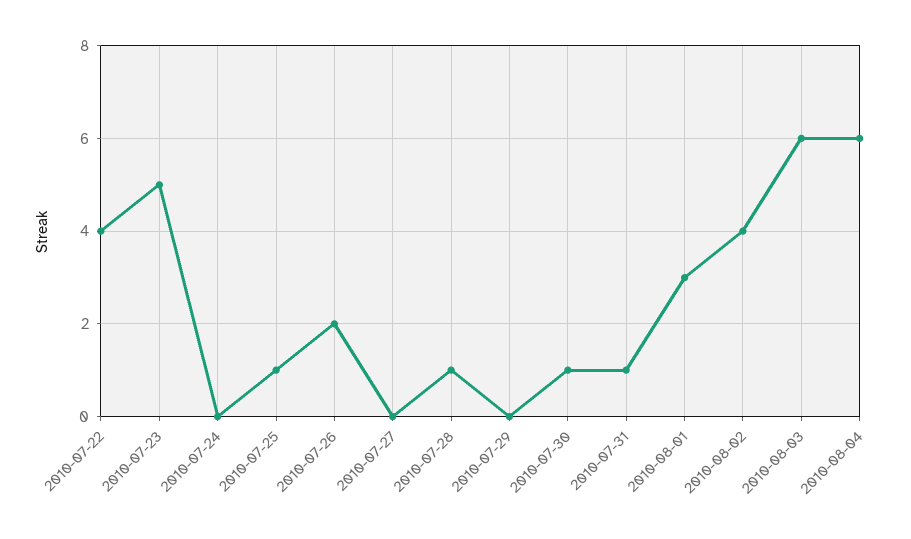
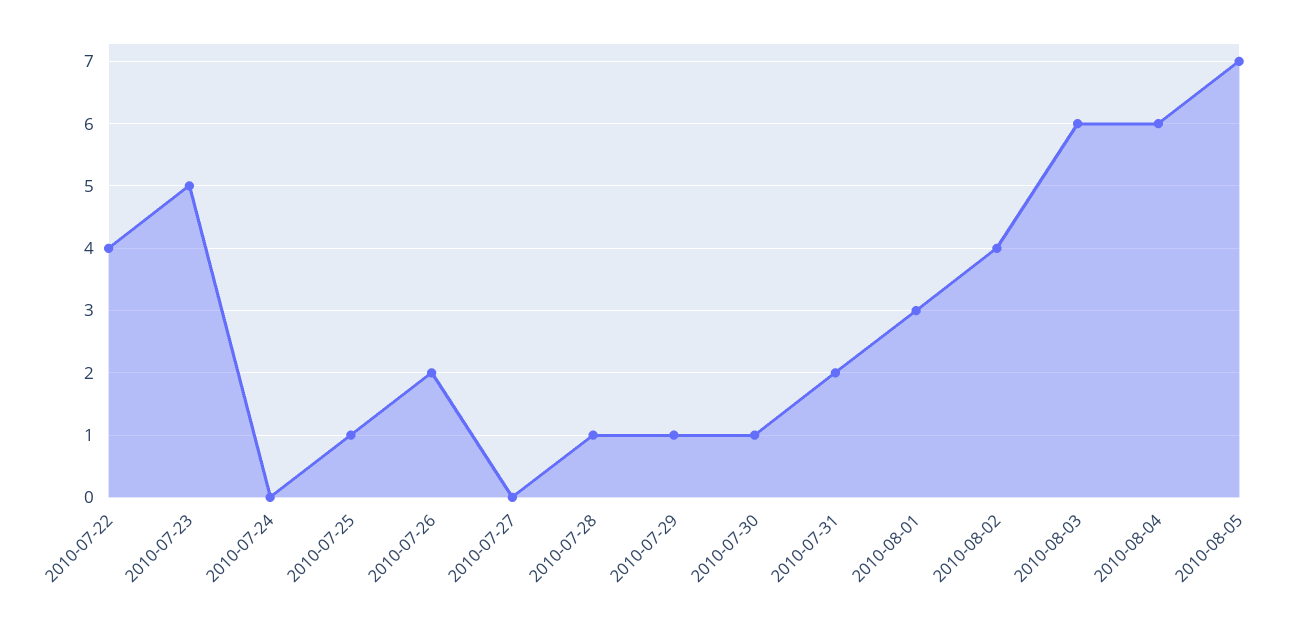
2010-07-29: 0 -> 1
2010-07-31: 1 -> 2
2010-08-05: none -> 7

